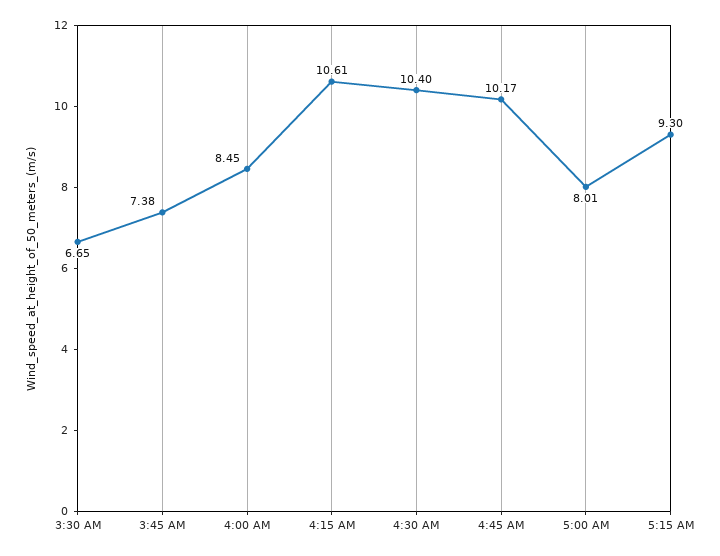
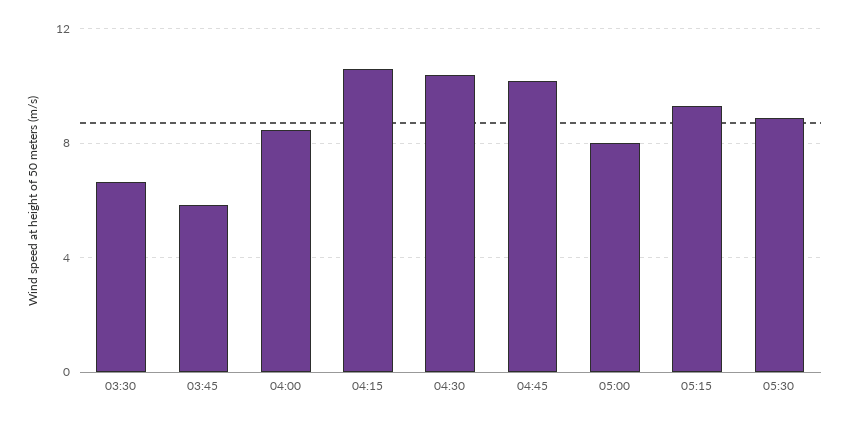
3:45 AM: 7.38 -> 6
05:30: none -> 9

